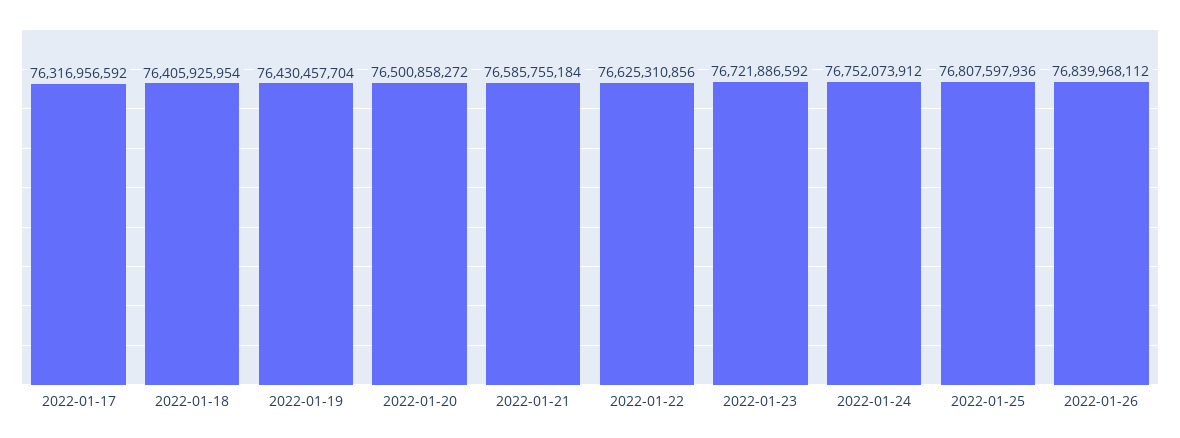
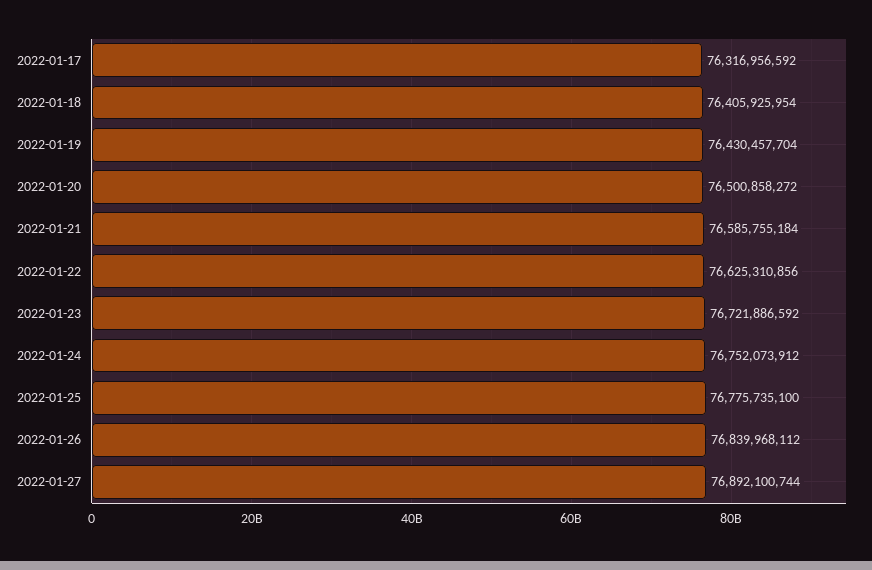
2022-01-25: 76807597936 -> 76775735100
2022-01-27: none -> 76892100744

